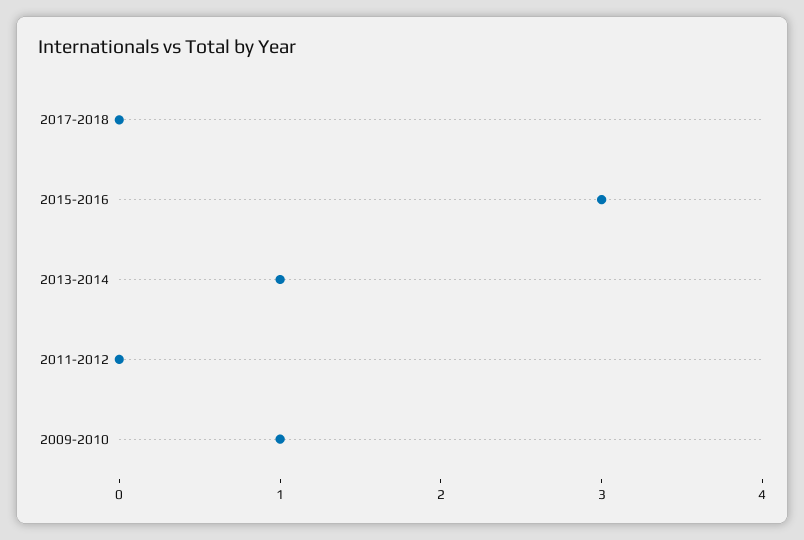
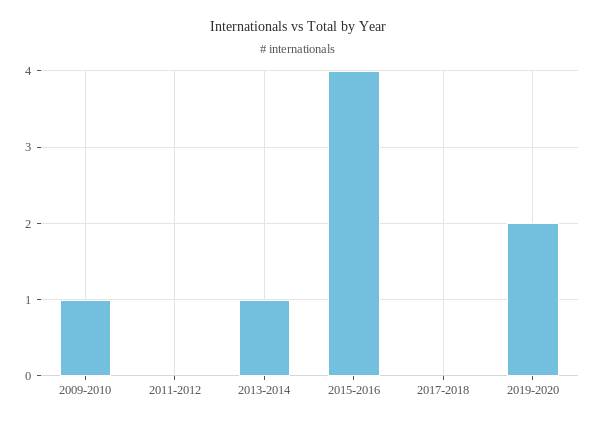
2015-2016: 3 -> 4
2019-2020: none -> 2

